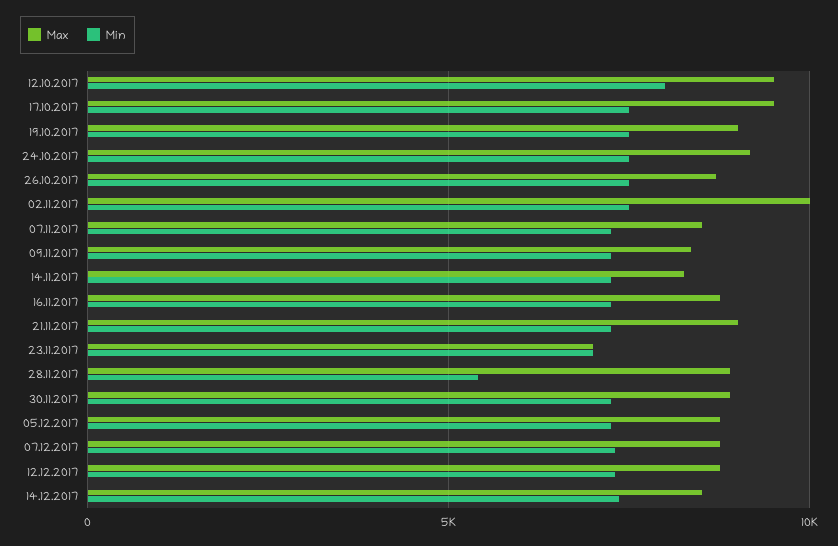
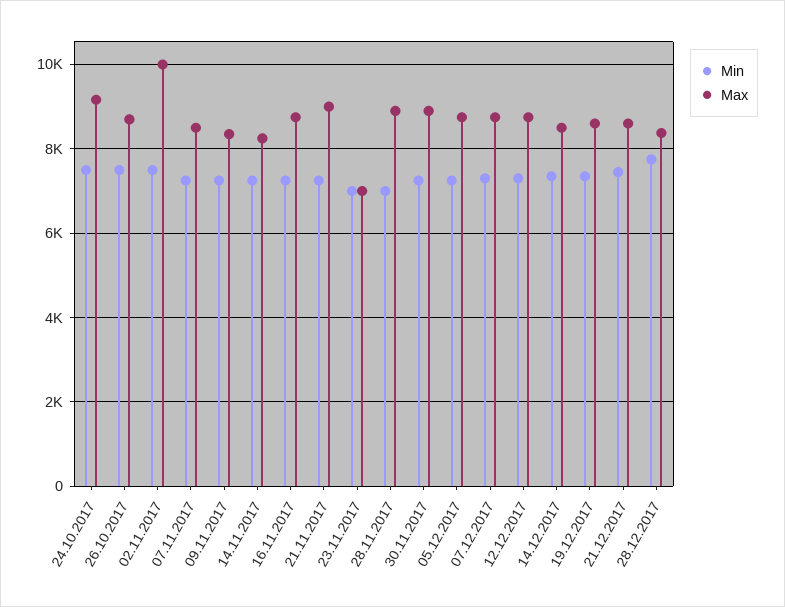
Max, 12.10.2017: 9500 -> none
Min, 12.10.2017: 8000 -> none
Max, 17.10.2017: 9500 -> none
Min, 17.10.2017: 7500 -> none
Max, 19.10.2017: 9000 -> none
Min, 19.10.2017: 7500 -> none
Min, 28.11.2017: 5500 -> 7000
Min, 19.12.2017: none -> 7400
Max, 19.12.2017: none -> 8600
Min, 21.12.2017: none -> 7400
Max, 21.12.2017: none -> 8600
Min, 28.12.2017: none -> 7800
Max, 28.12.2017: none -> 8400

